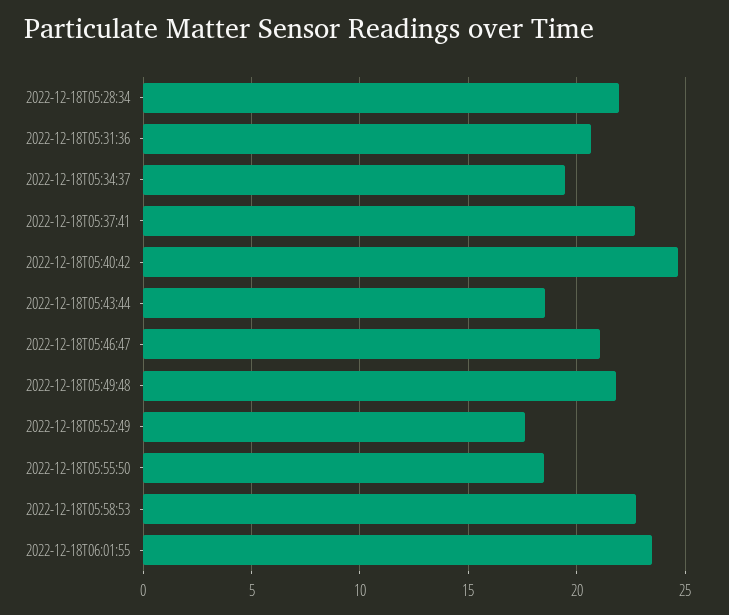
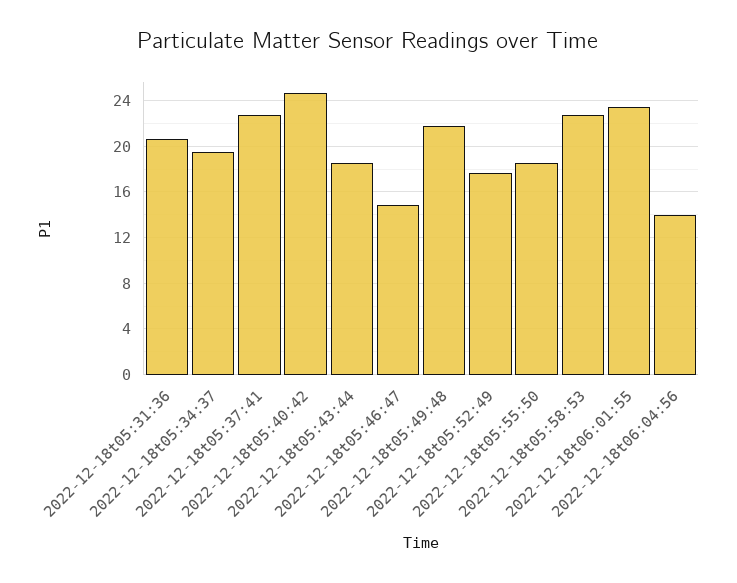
2022-12-18T05:28:34: 22 -> none
2022-12-18T05:46:47: 21 -> 15
2022-12-18t06:04:56: none -> 14

